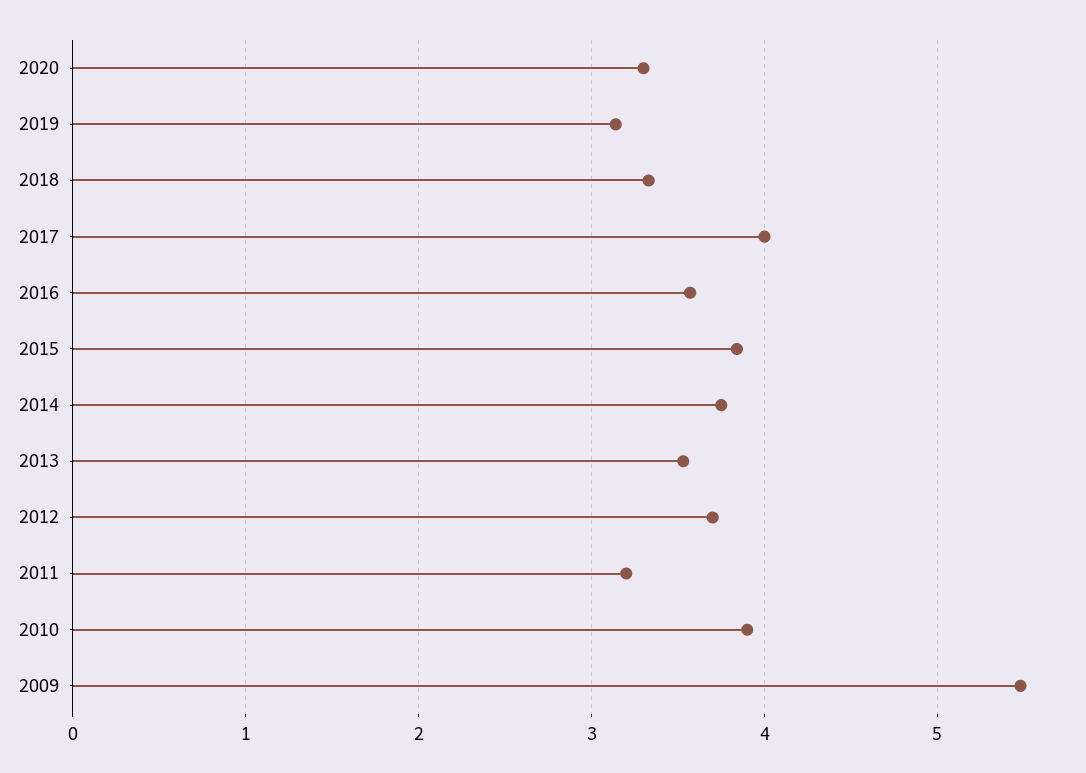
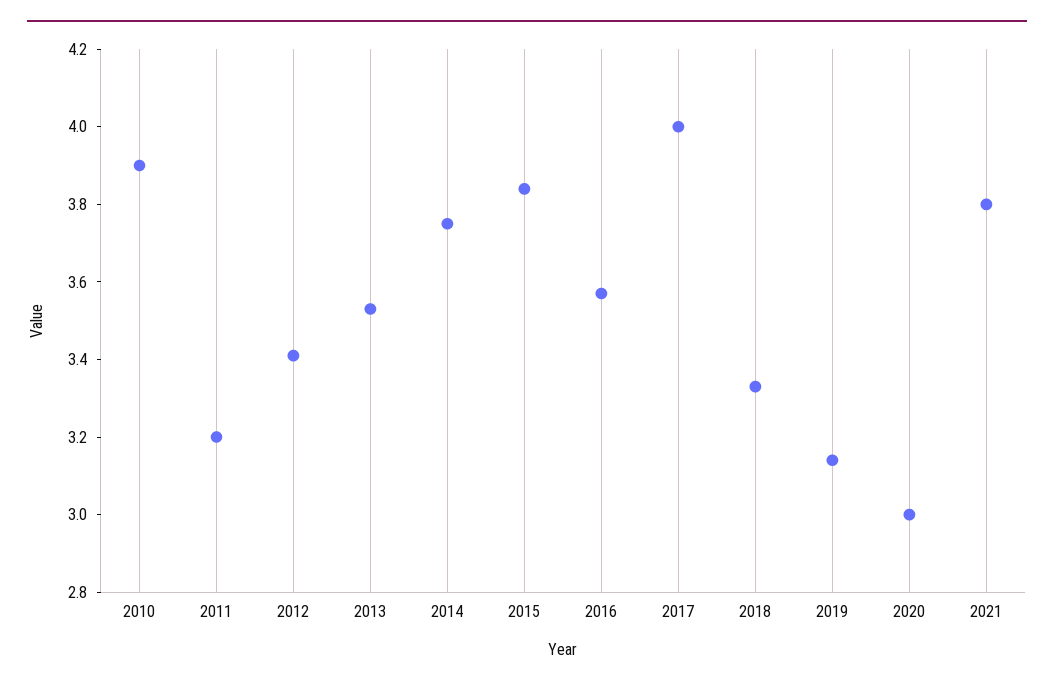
2020: 3.3 -> 3
2012: 3.7 -> 3.4
2009: 5.5 -> none
2021: none -> 3.8

